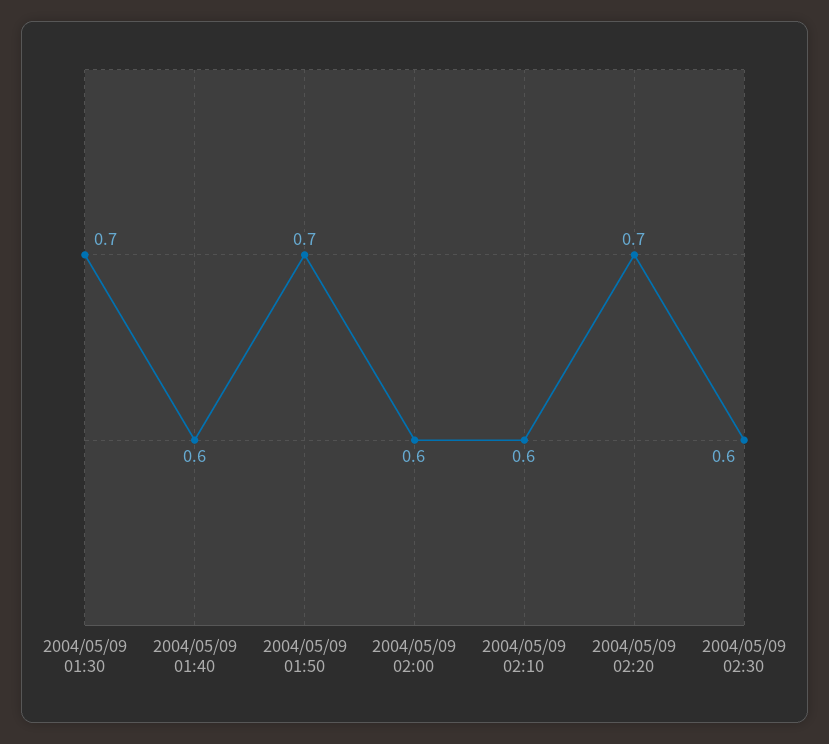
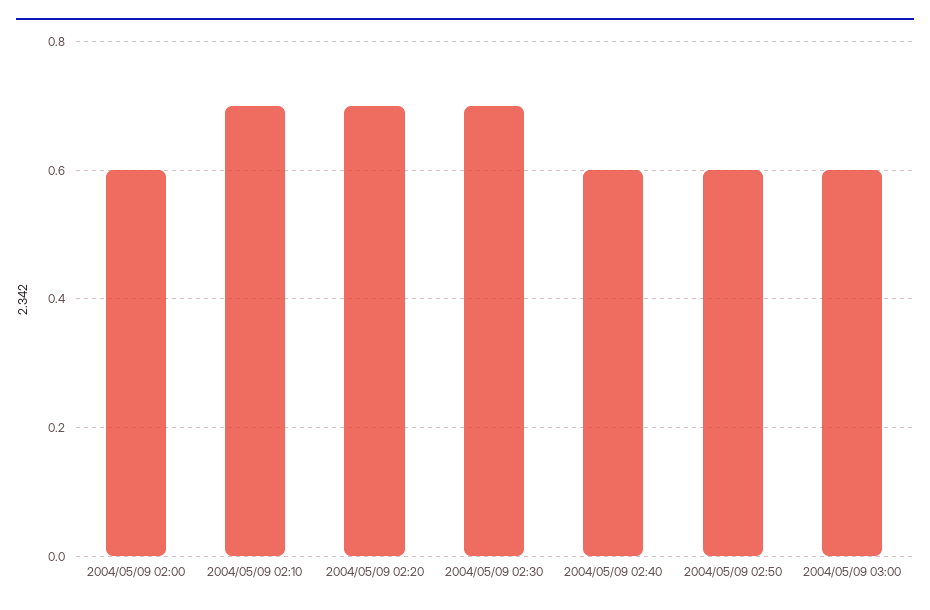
2004/05/09 01:30: 0.7 -> none
2004/05/09 01:40: 0.6 -> none
2004/05/09 01:50: 0.7 -> none
2004/05/09 02:10: 0.6 -> 0.7
2004/05/09 02:30: 0.6 -> 0.7
2004/05/09 02:40: none -> 0.6
2004/05/09 02:50: none -> 0.6
2004/05/09 03:00: none -> 0.6

